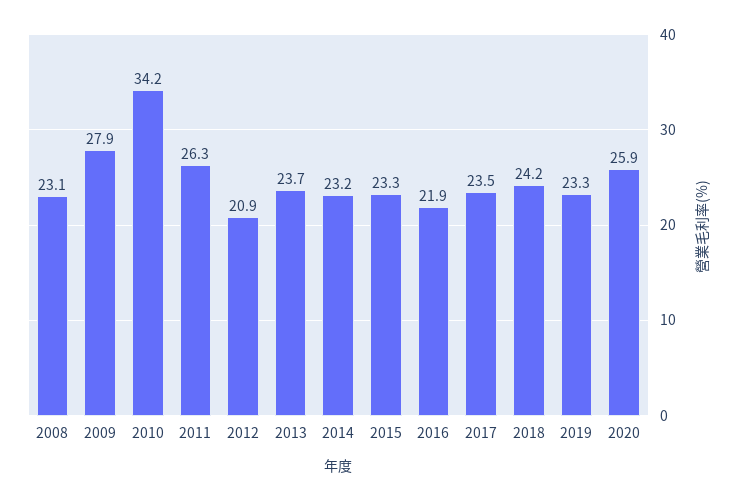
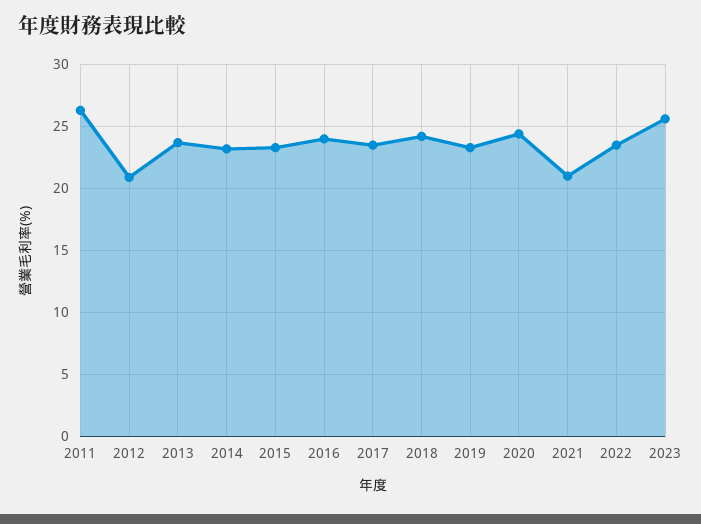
2008: 23.1 -> none
2009: 27.9 -> none
2010: 34.2 -> none
2016: 21.9 -> 24
2020: 25.9 -> 24.5
2021: none -> 21
2022: none -> 23.5
2023: none -> 25.5

